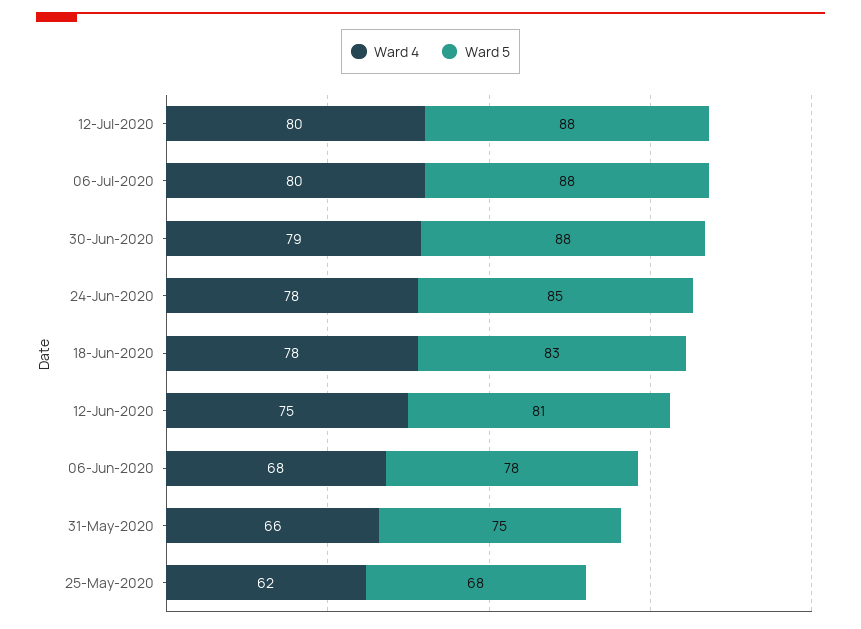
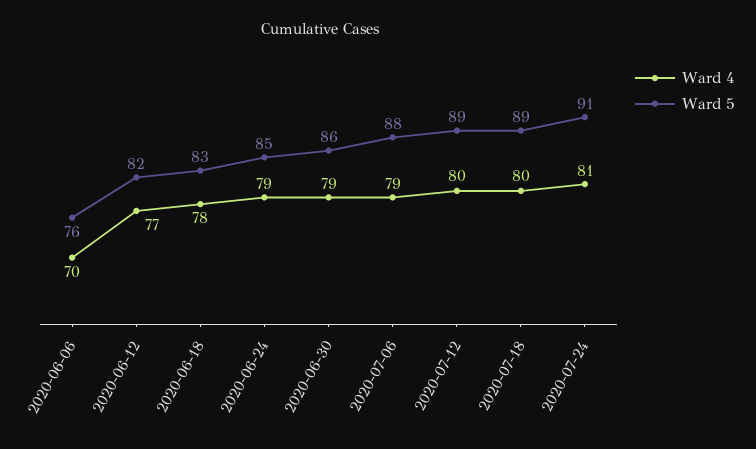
Ward 5, 12-Jul-2020: 88 -> 89
Ward 4, 06-Jul-2020: 80 -> 79
Ward 5, 30-Jun-2020: 88 -> 86
Ward 4, 24-Jun-2020: 78 -> 79
Ward 4, 12-Jun-2020: 75 -> 77
Ward 5, 12-Jun-2020: 81 -> 82
Ward 4, 06-Jun-2020: 68 -> 70
Ward 5, 06-Jun-2020: 78 -> 76
Ward 4, 31-May-2020: 66 -> none
Ward 5, 31-May-2020: 75 -> none
Ward 4, 25-May-2020: 62 -> none
Ward 5, 25-May-2020: 68 -> none
Ward 4, 2020-07-18: none -> 80
Ward 5, 2020-07-18: none -> 89
Ward 4, 2020-07-24: none -> 81
Ward 5, 2020-07-24: none -> 91

